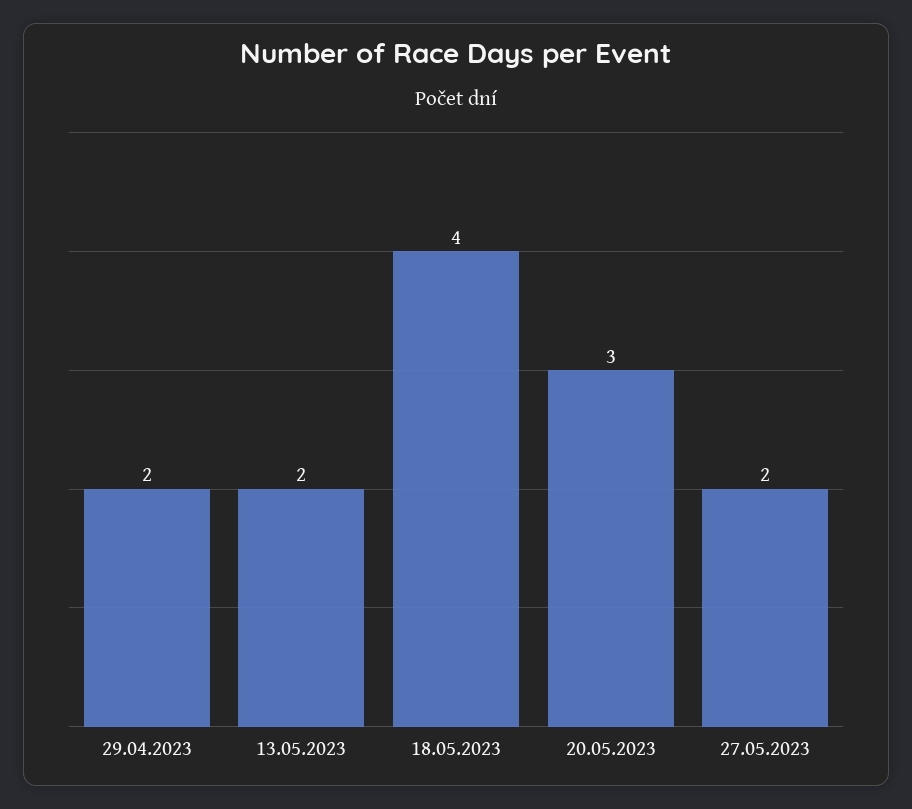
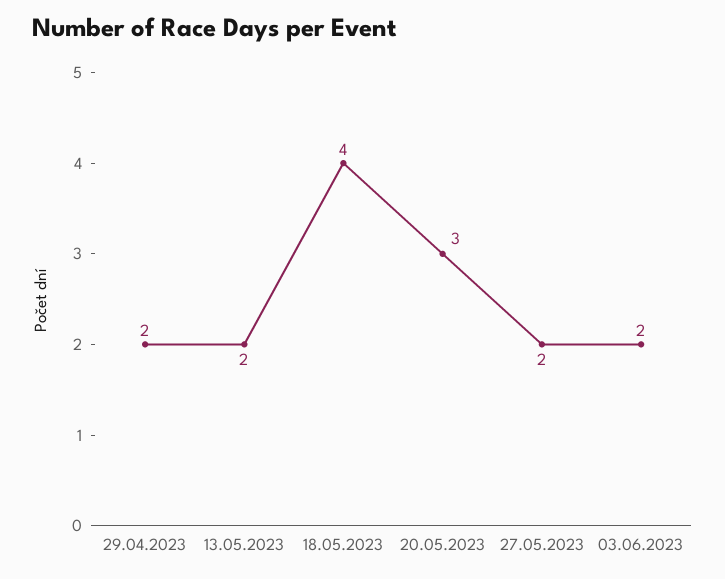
03.06.2023: none -> 2

